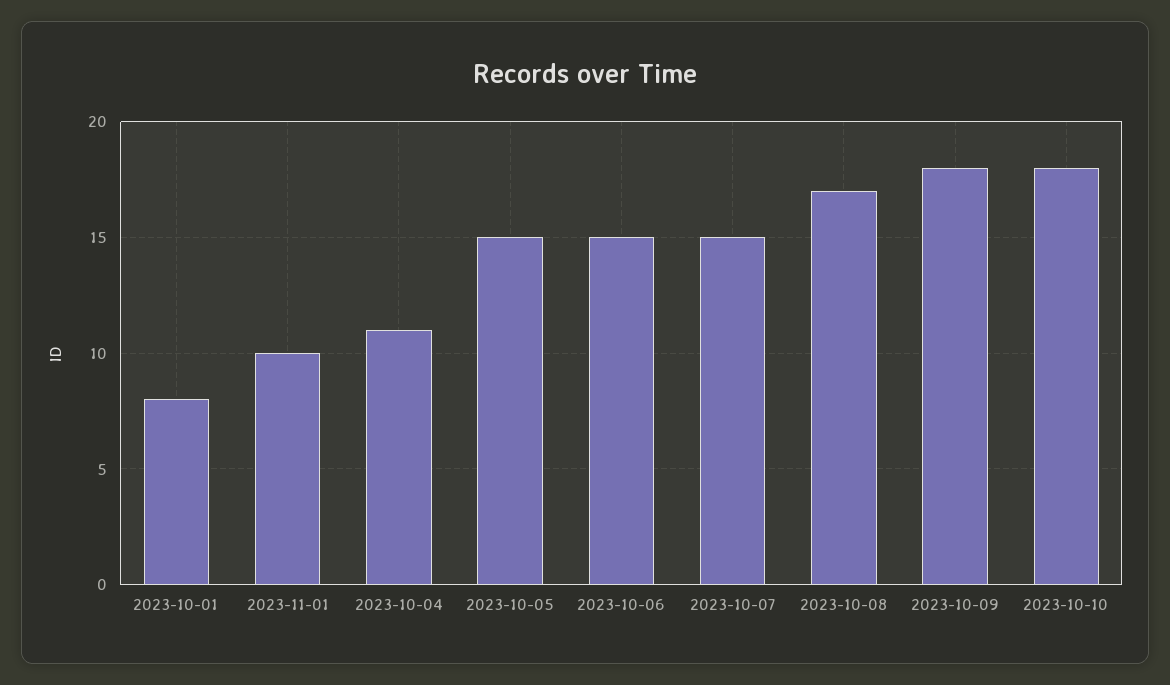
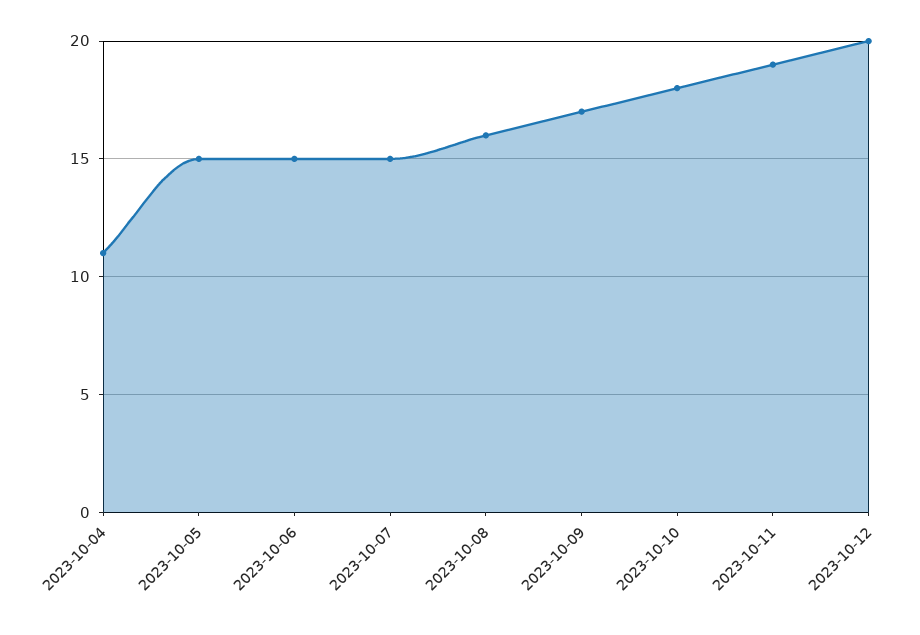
2023-10-01: 8 -> none
2023-11-01: 10 -> none
2023-10-08: 17 -> 16
2023-10-09: 18 -> 17
2023-10-11: none -> 19
2023-10-12: none -> 20

